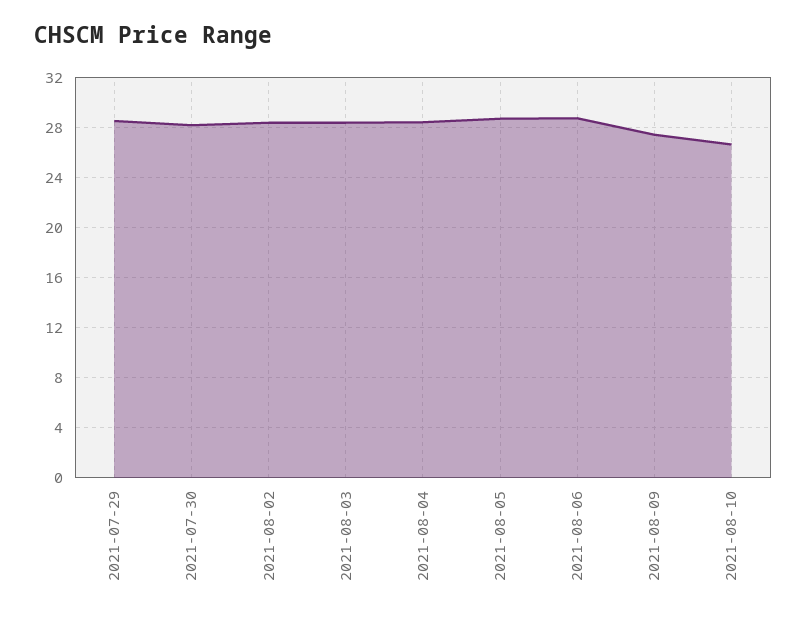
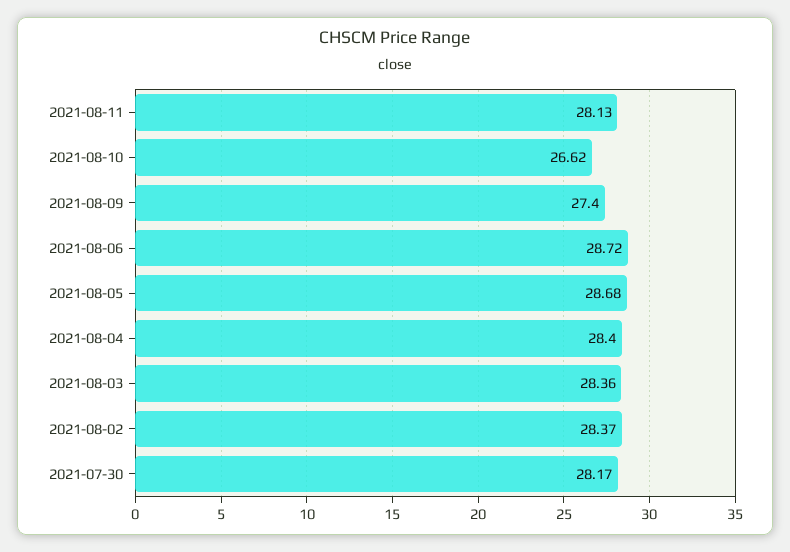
2021-07-29: 28.5 -> none
2021-08-11: none -> 28.13

